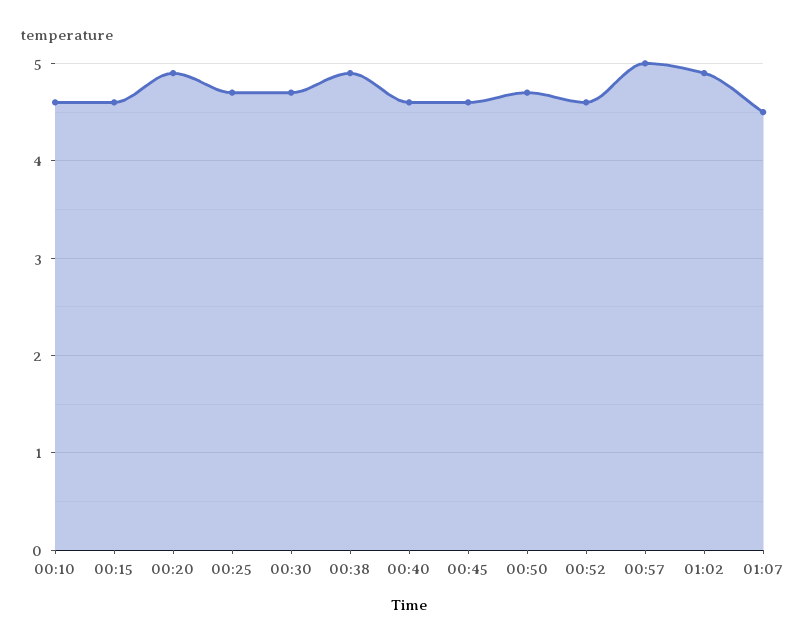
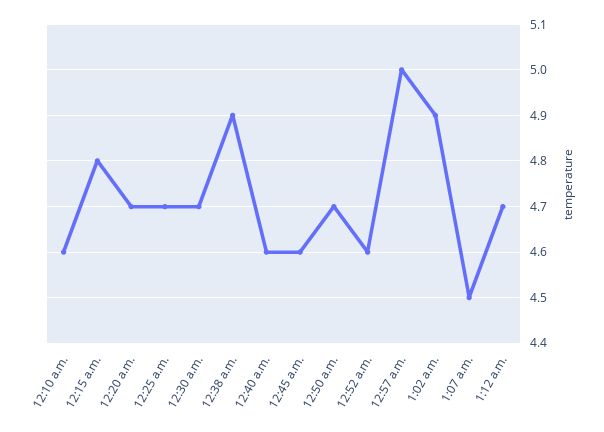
00:15: 4.6 -> 4.8
00:20: 4.9 -> 4.7
1:12 a.m.: none -> 4.7

